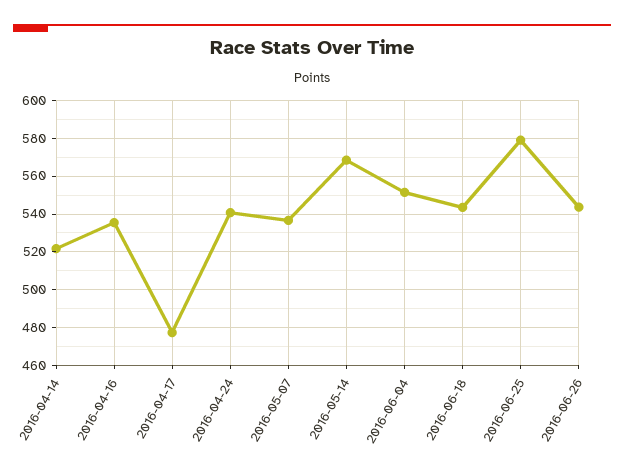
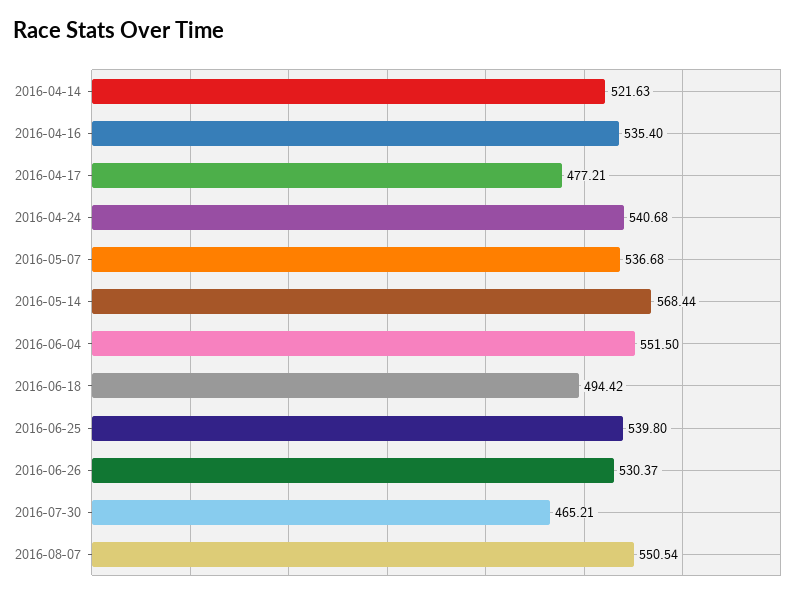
2016-06-18: 545 -> 494.42
2016-06-25: 580 -> 539.8
2016-06-26: 545 -> 530.37
2016-07-30: none -> 465.21
2016-08-07: none -> 550.54

